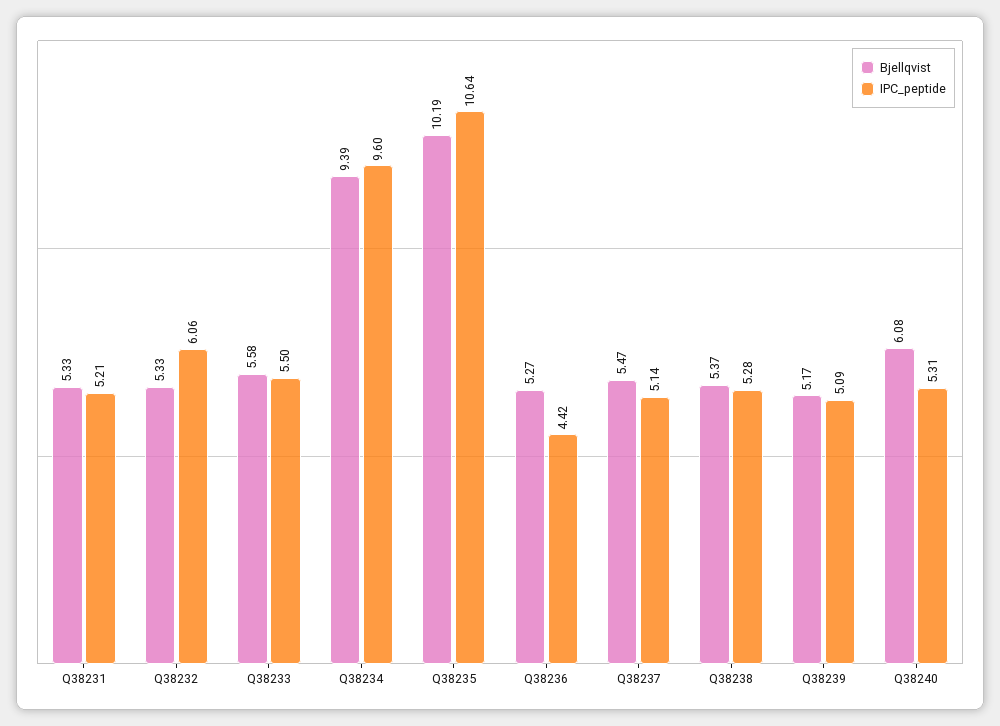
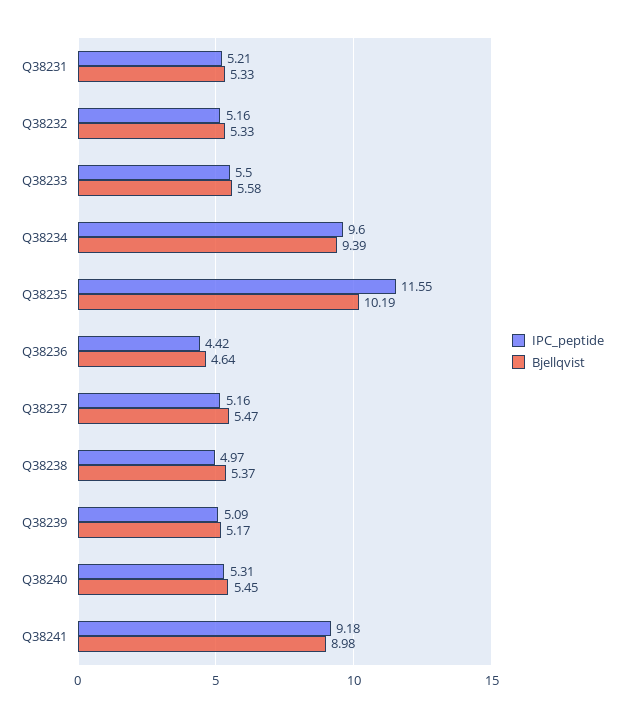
IPC_peptide, Q38232: 6.06 -> 5.16
IPC_peptide, Q38235: 10.64 -> 11.55
Bjellqvist, Q38236: 5.27 -> 4.64
IPC_peptide, Q38237: 5.14 -> 5.16
IPC_peptide, Q38238: 5.28 -> 4.97
Bjellqvist, Q38240: 6.08 -> 5.45
IPC_peptide, Q38241: none -> 9.18
Bjellqvist, Q38241: none -> 8.98

